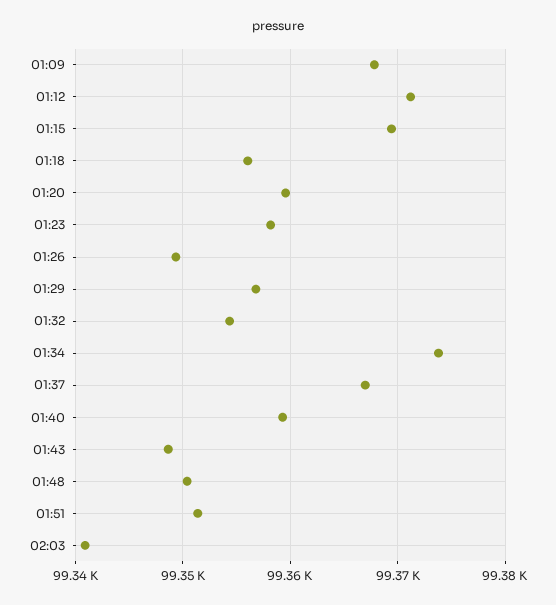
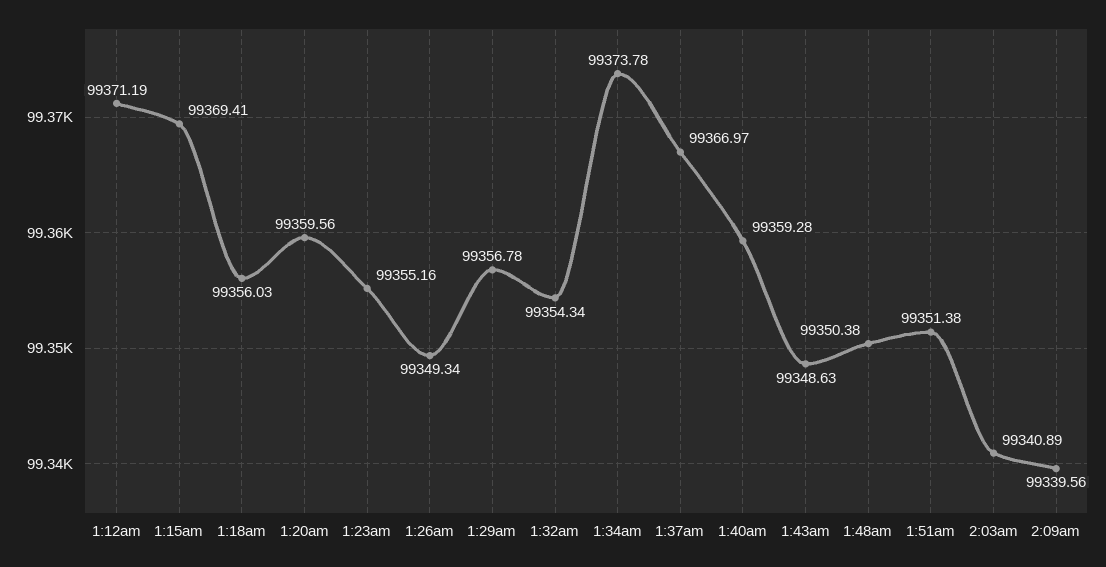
01:09: 99368 -> none
01:23: 99358 -> 99355.16
2:09am: none -> 99339.56

